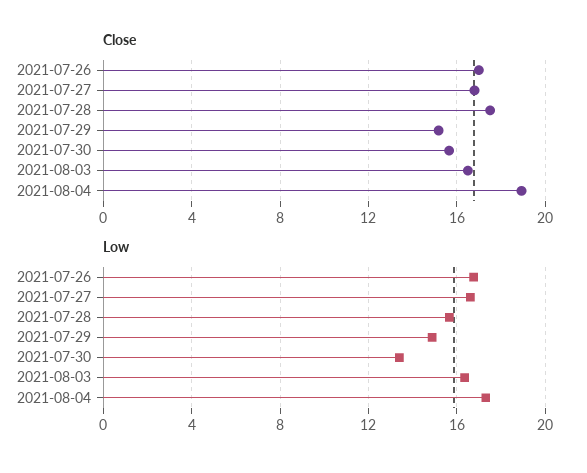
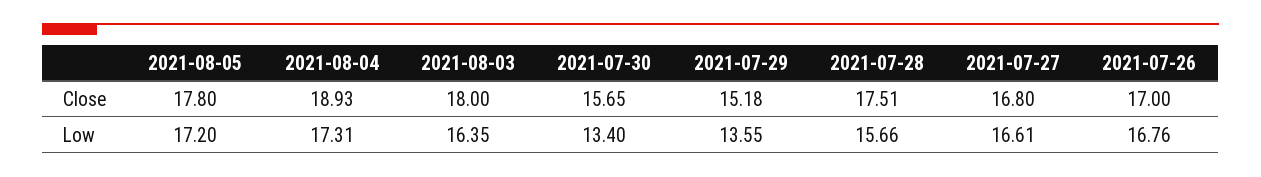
Close, 2021-08-03: 16.5 -> 18
Low, 2021-07-29: 15 -> 13.55
Close, 2021-08-05: none -> 17.8
Low, 2021-08-05: none -> 17.2

